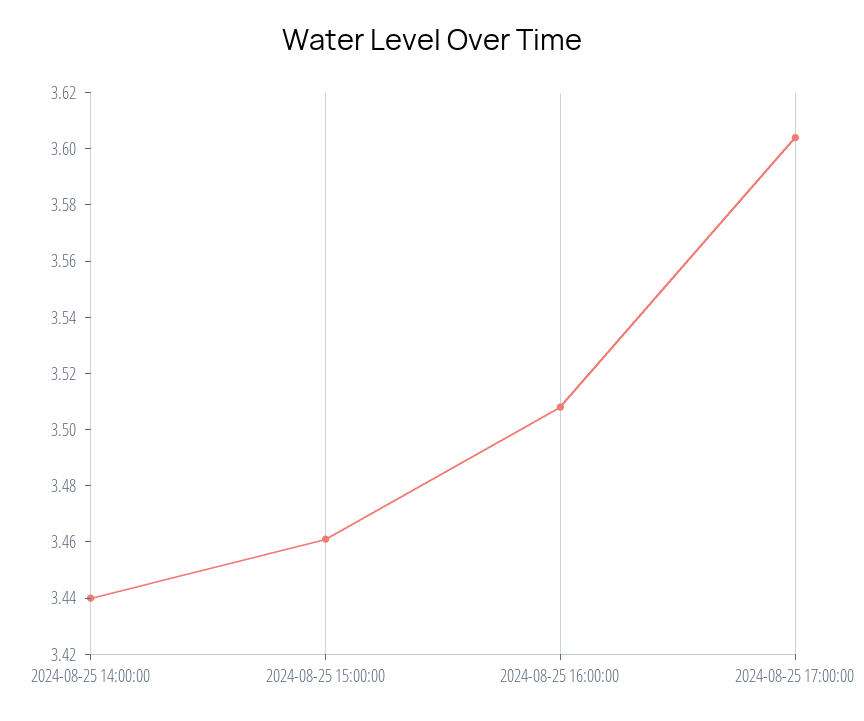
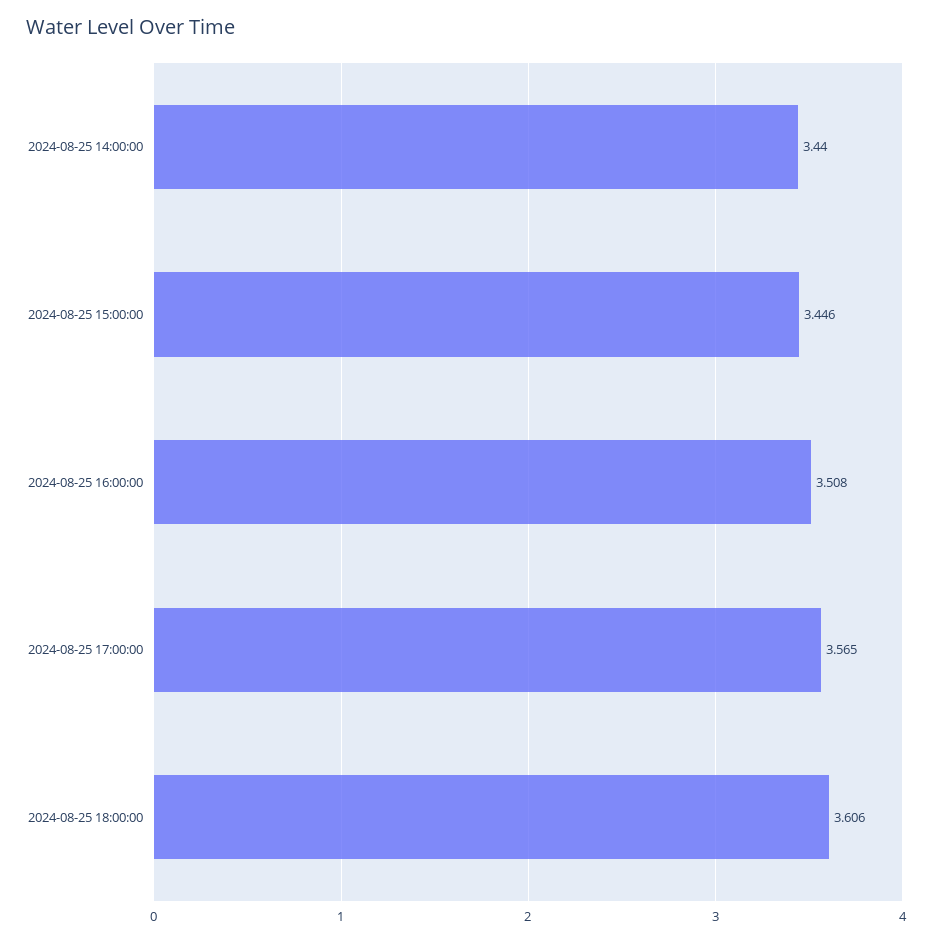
2024-08-25 15:00:00: 3.46 -> 3.446
2024-08-25 17:00:00: 3.605 -> 3.565
2024-08-25 18:00:00: none -> 3.606

